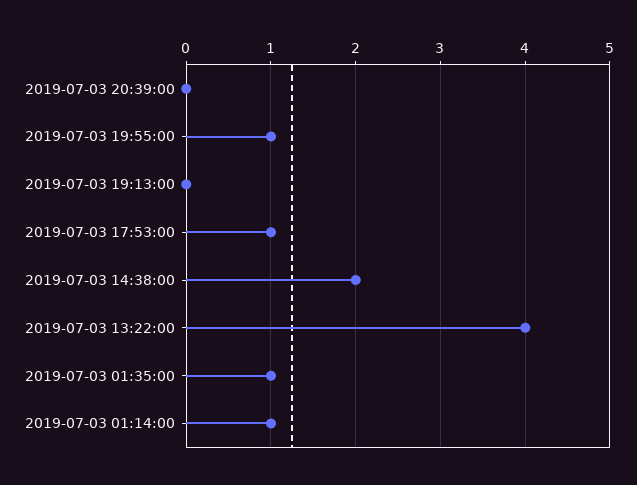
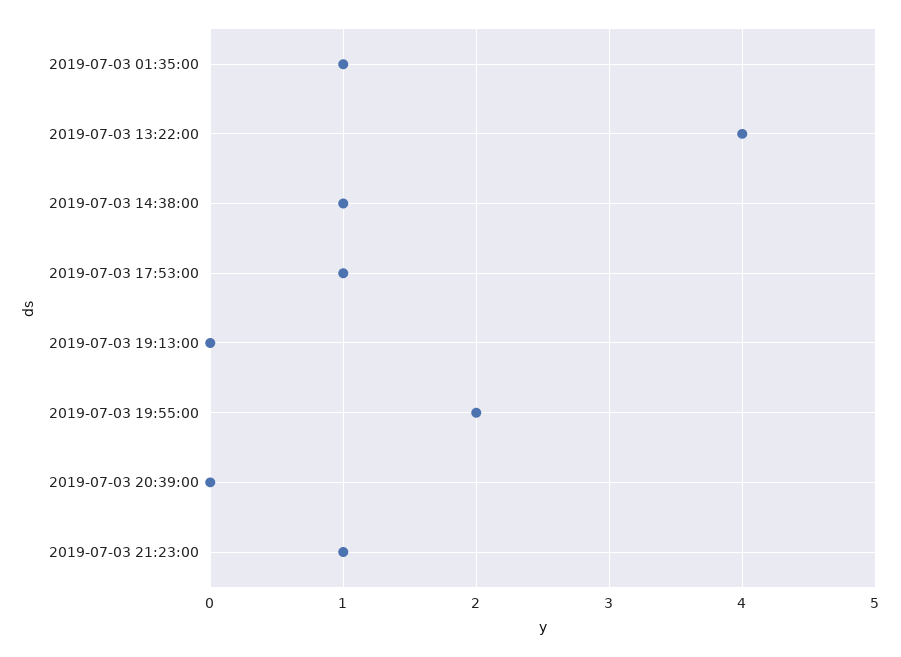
2019-07-03 19:55:00: 1 -> 2
2019-07-03 14:38:00: 2 -> 1
2019-07-03 01:14:00: 1 -> none
2019-07-03 21:23:00: none -> 1

